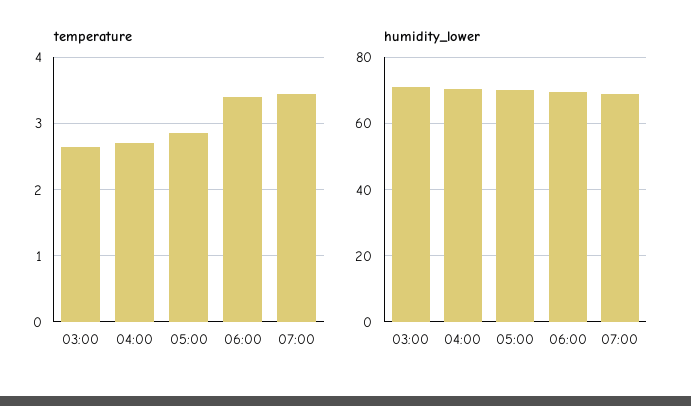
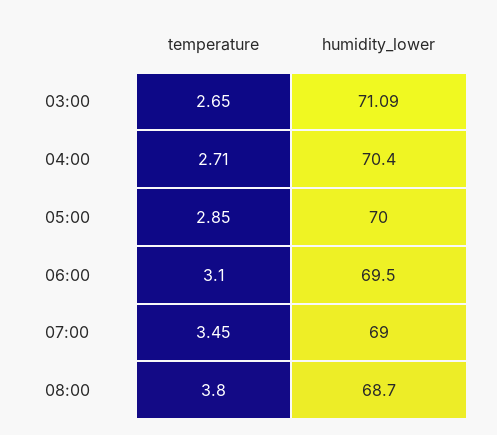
temperature, 06:00: 3.4 -> 3.1
temperature, 08:00: none -> 3.8
humidity_lower, 08:00: none -> 68.7

